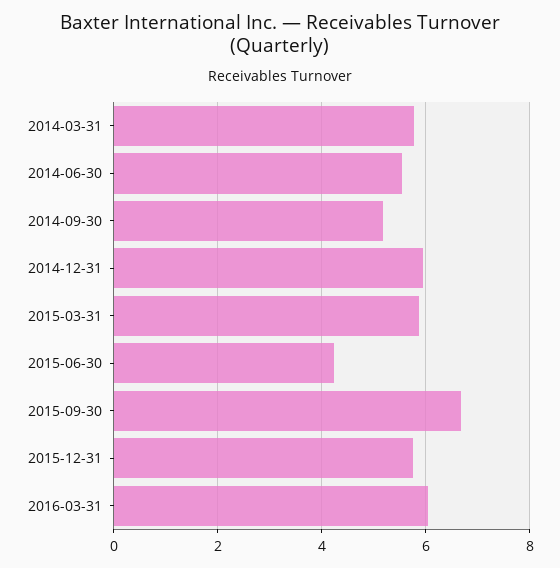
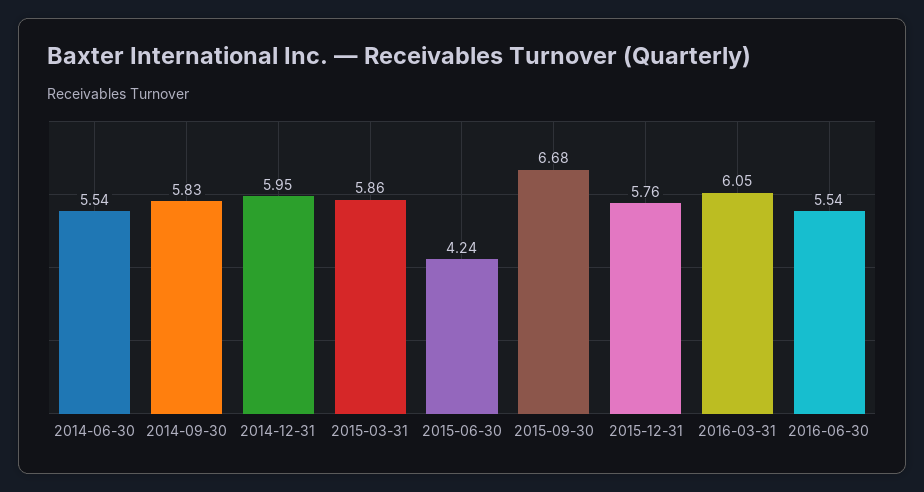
2014-03-31: 5.8 -> none
2014-09-30: 5.2 -> 5.83
2016-06-30: none -> 5.54

